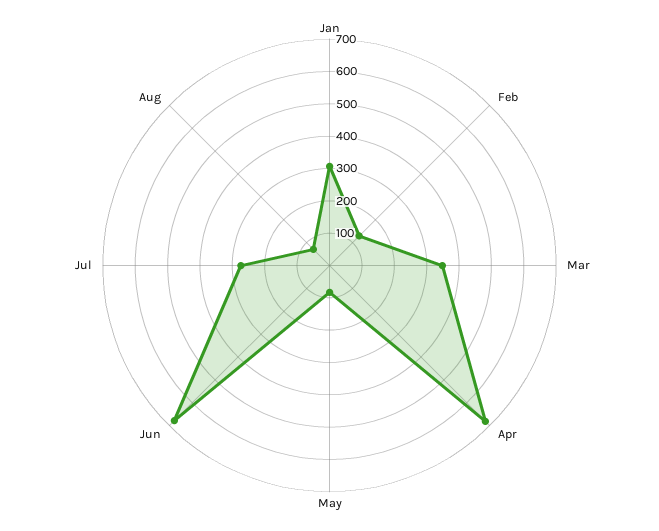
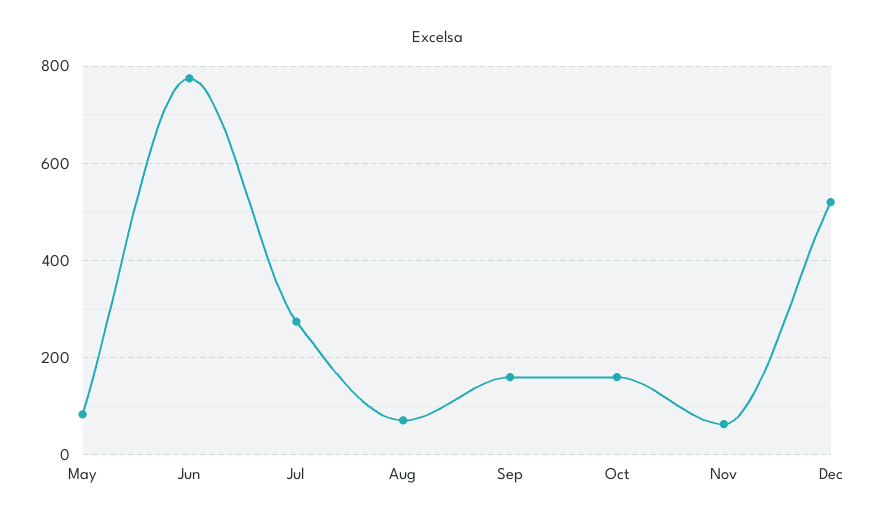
Jan: 300 -> none
Feb: 125 -> none
Mar: 350 -> none
Apr: 675 -> none
Jun: 675 -> 780
Sep: none -> 160
Oct: none -> 160
Nov: none -> 60
Dec: none -> 520

